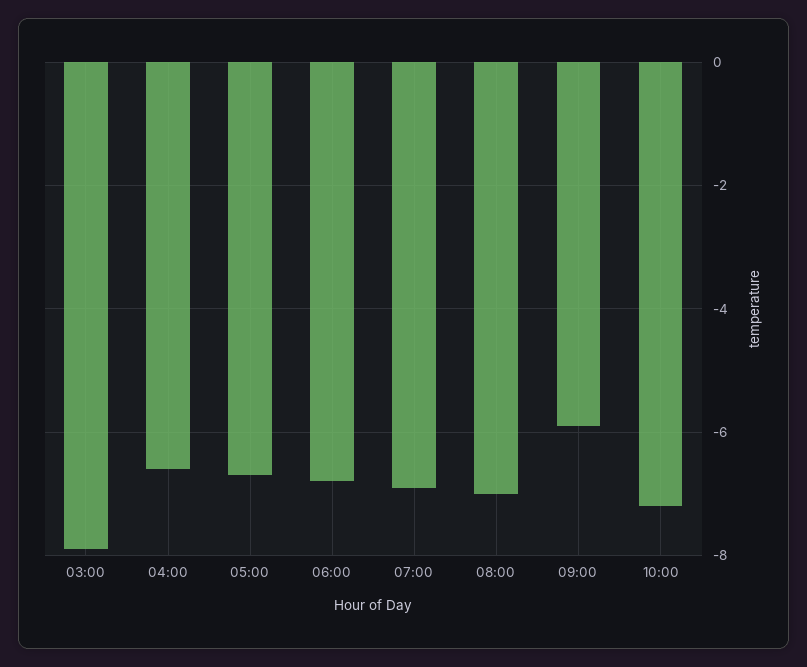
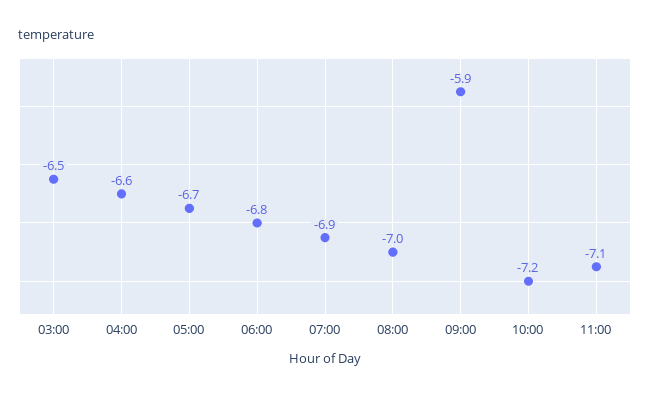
03:00: -8 -> -6.5
11:00: none -> -7.1

